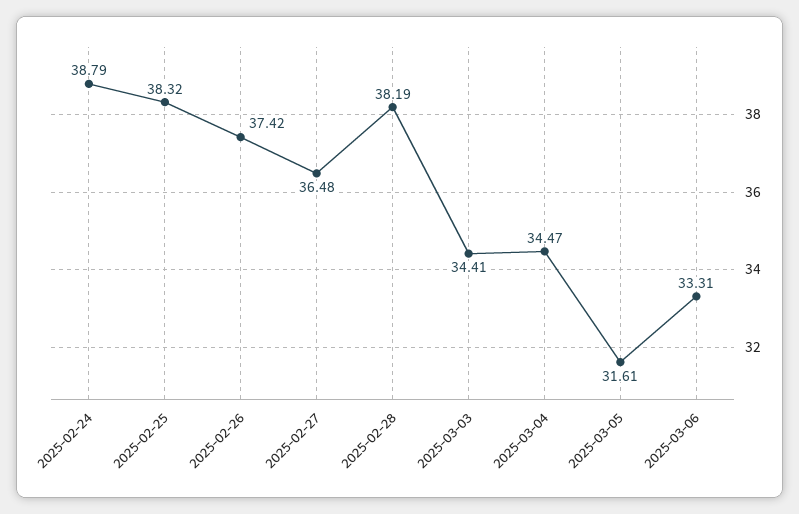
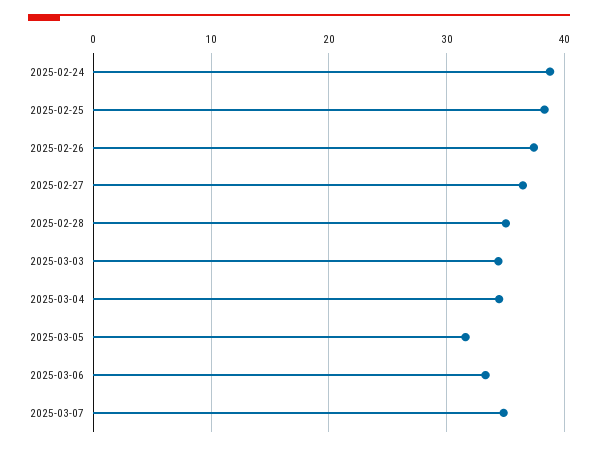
2025-02-28: 38.19 -> 35
2025-03-07: none -> 35

